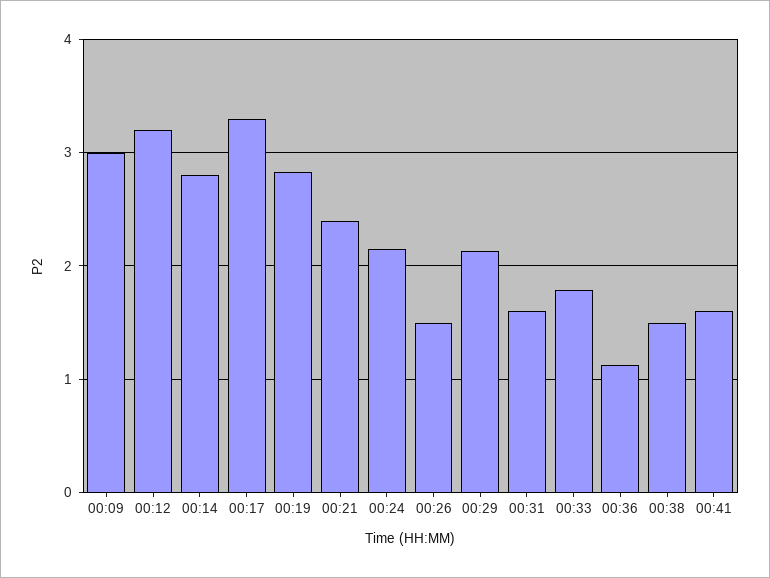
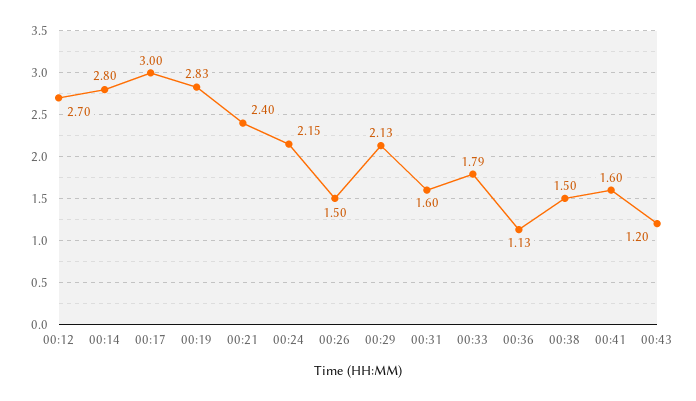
00:09: 3 -> none
00:12: 3.2 -> 2.7
00:17: 3.3 -> 3
00:43: none -> 1.2

